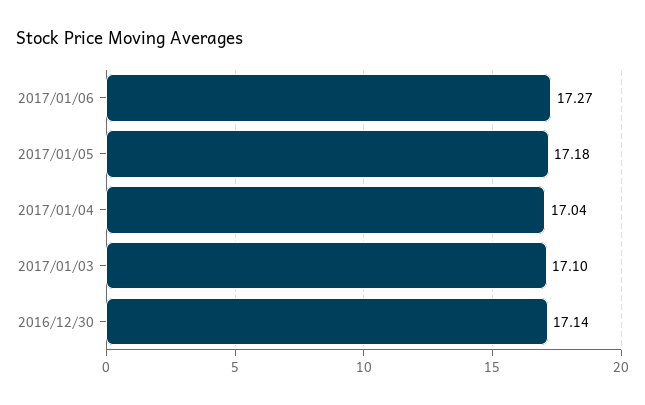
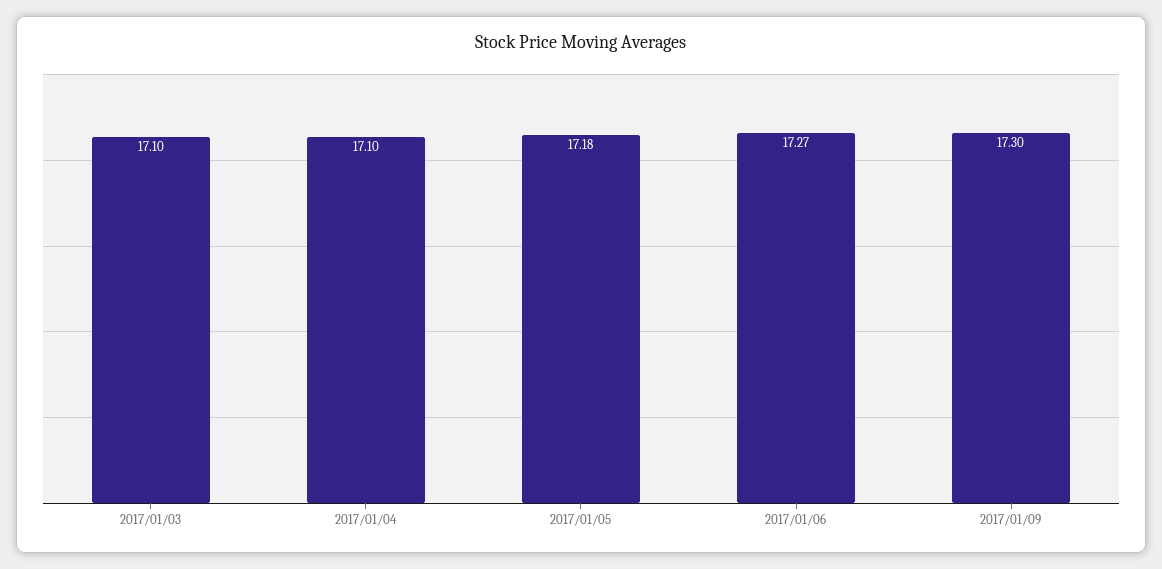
2017/01/04: 17.04 -> 17.1
2016/12/30: 17.14 -> none
2017/01/09: none -> 17.3

